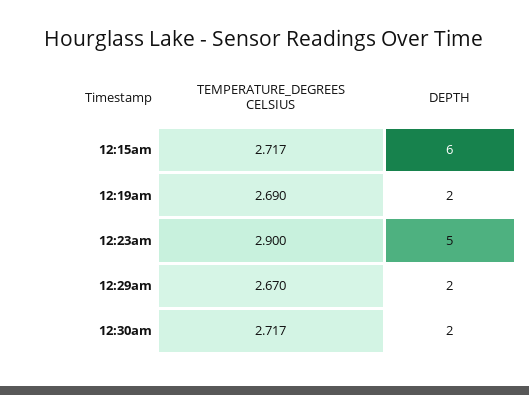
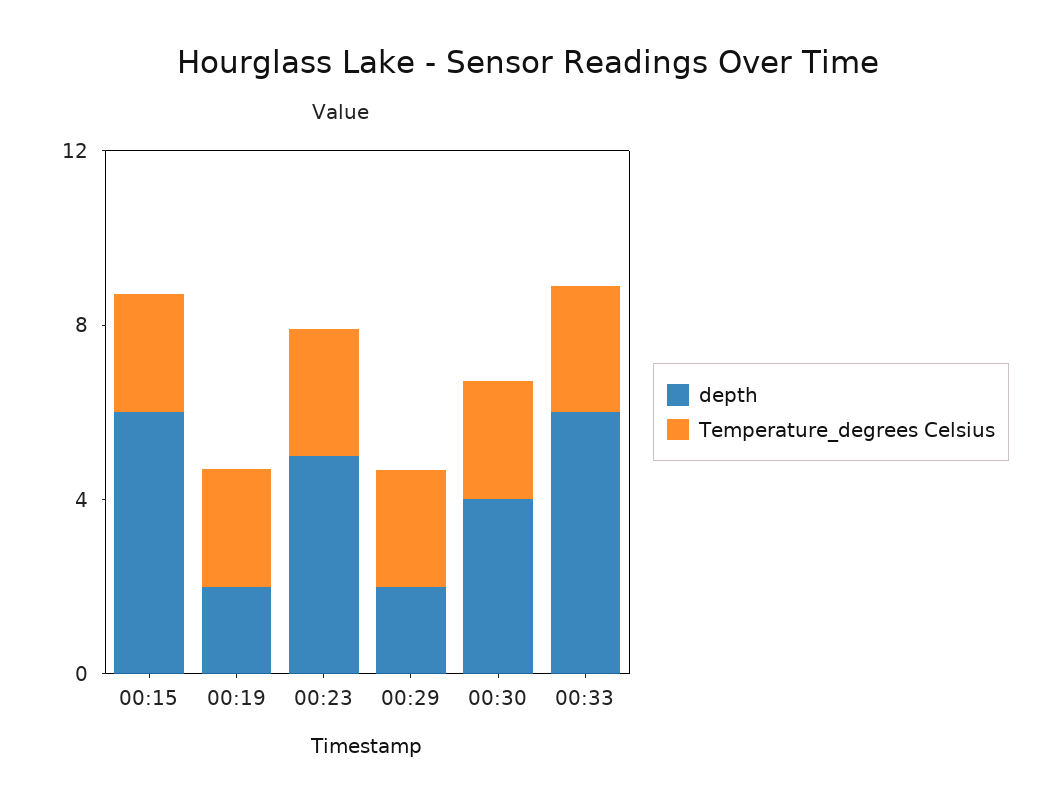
DEPTH, 12:30am: 2 -> 4
DEPTH, 00:33: none -> 6
TEMPERATURE_DEGREES CELSIUS, 00:33: none -> 3

